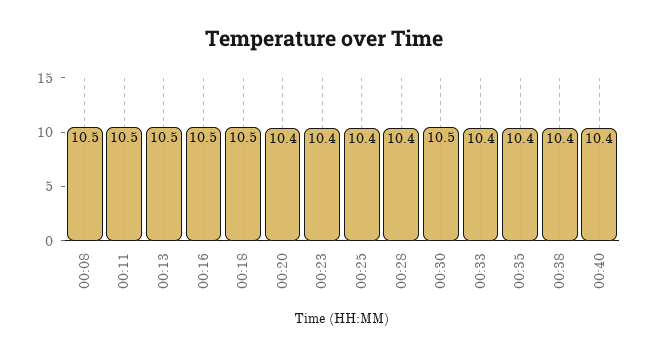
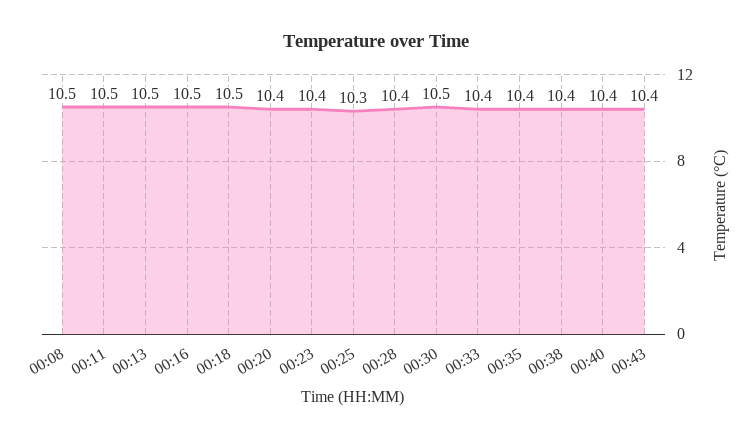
00:25: 10.4 -> 10.3
00:43: none -> 10.4

